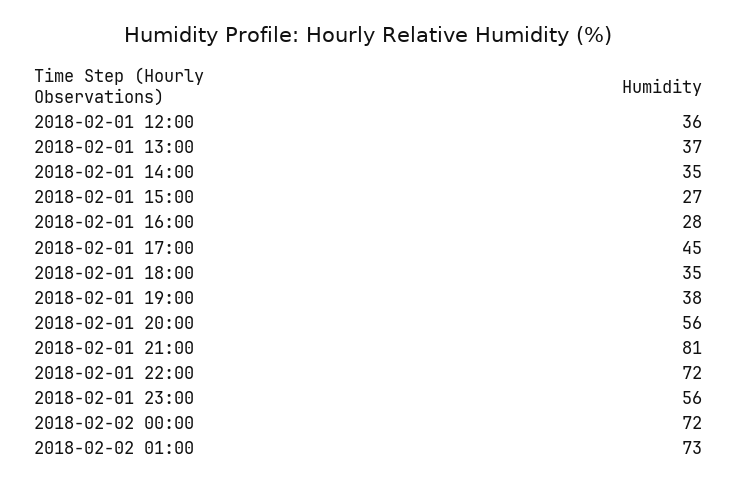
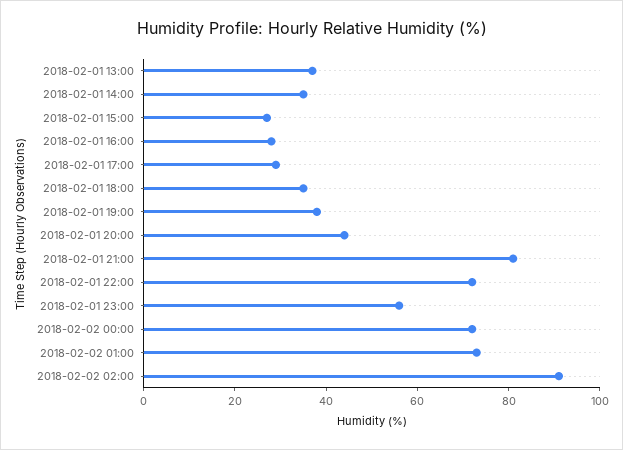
2018-02-01 12:00: 36 -> none
2018-02-01 17:00: 45 -> 30
2018-02-01 20:00: 56 -> 45
2018-02-02 02:00: none -> 90

